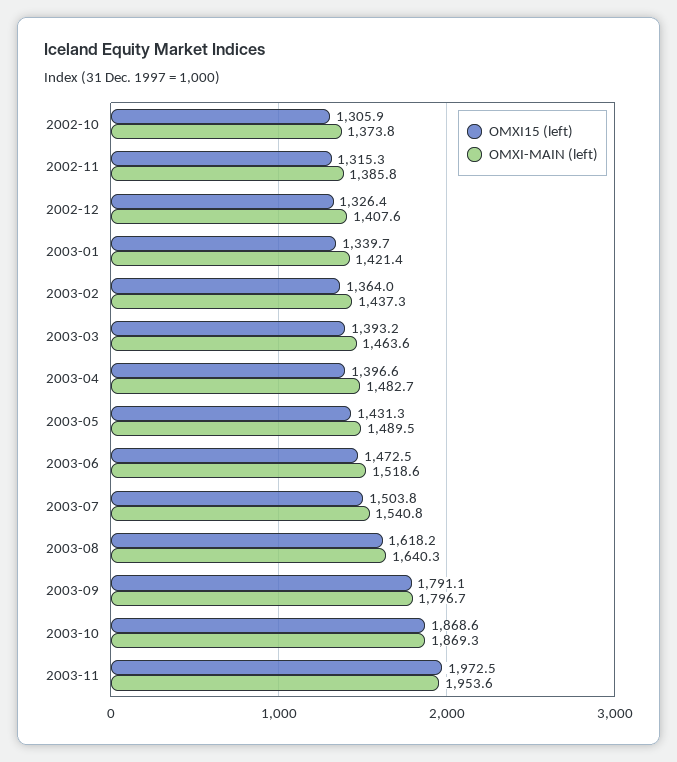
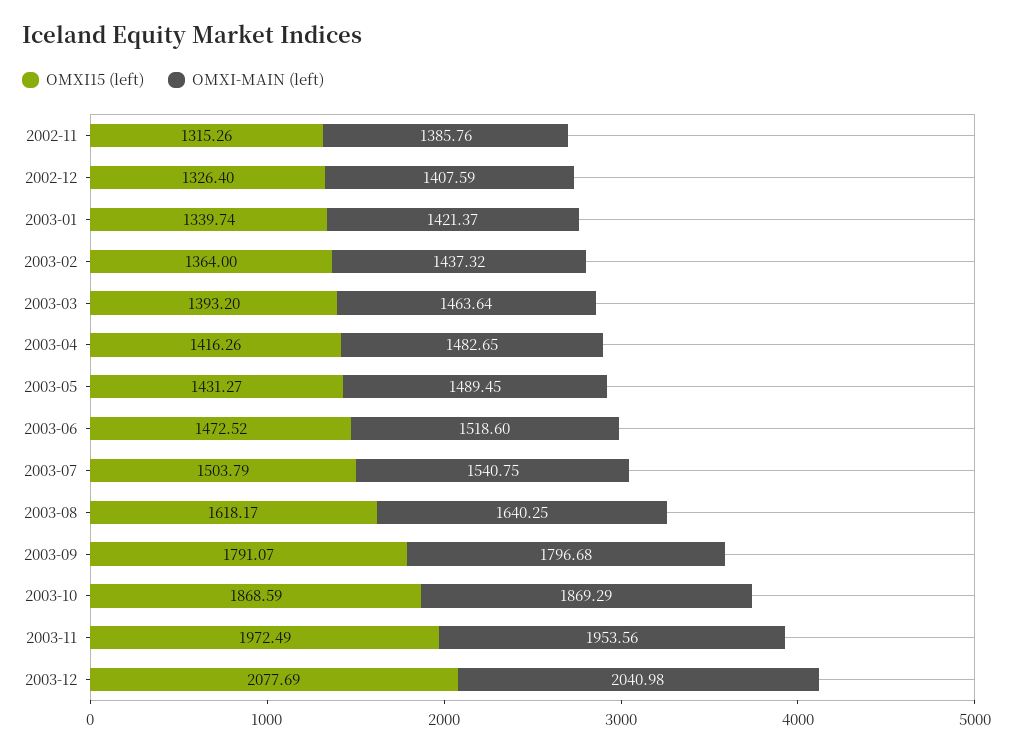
OMXI15 (left), 2002-10: 1305.9 -> none
OMXI-MAIN (left), 2002-10: 1373.8 -> none
OMXI15 (left), 2003-04: 1396.6 -> 1416.26
OMXI15 (left), 2003-12: none -> 2077.69
OMXI-MAIN (left), 2003-12: none -> 2040.98

